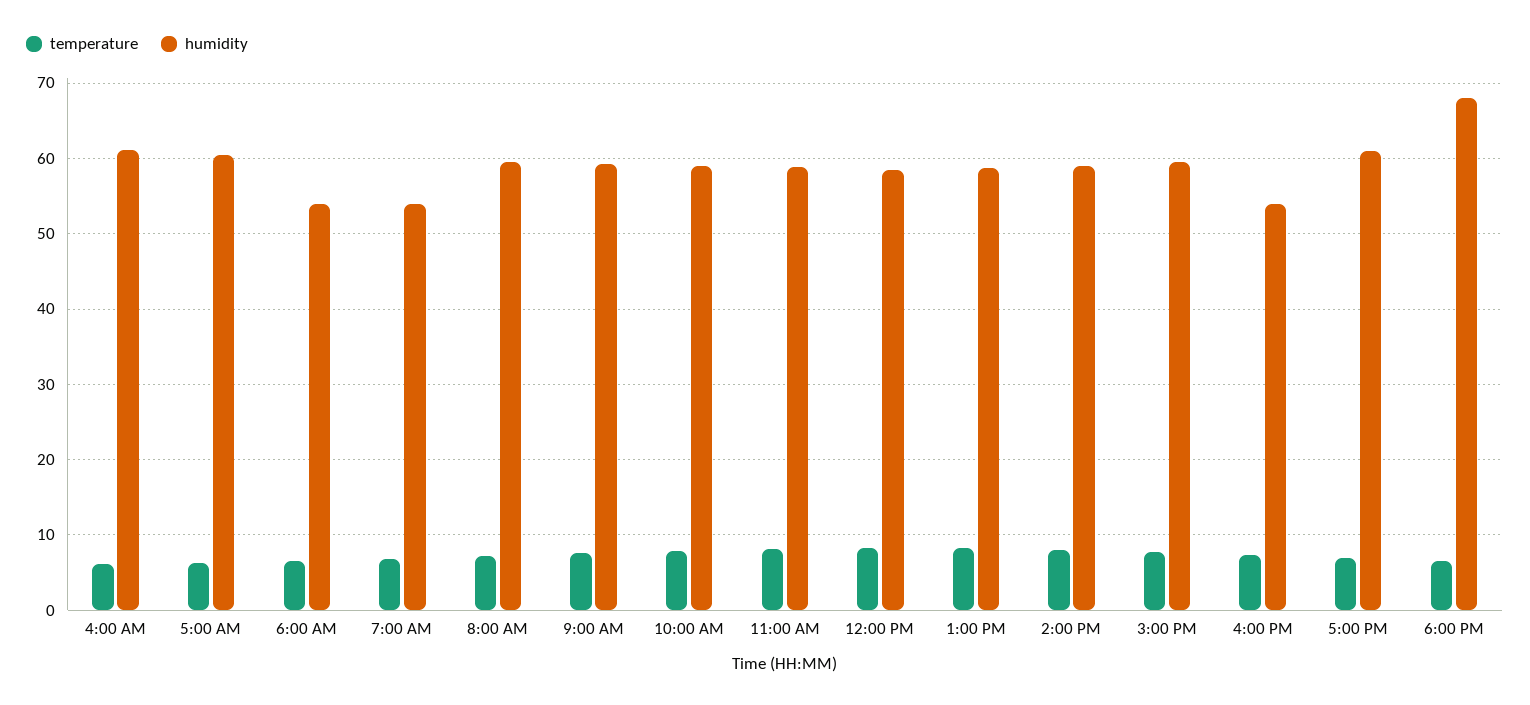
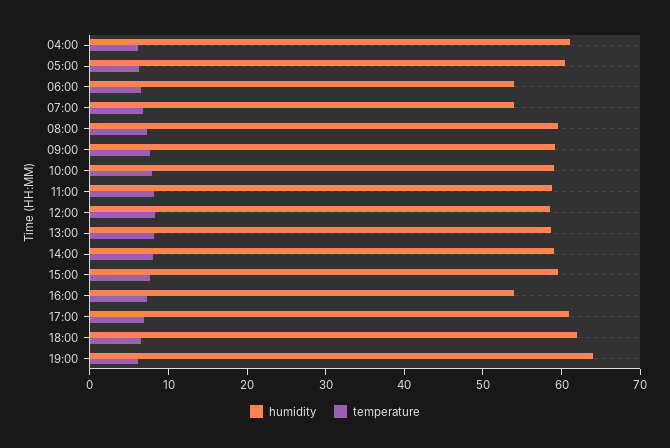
humidity, 6:00 PM: 68 -> 62
humidity, 19:00: none -> 64
temperature, 19:00: none -> 6

